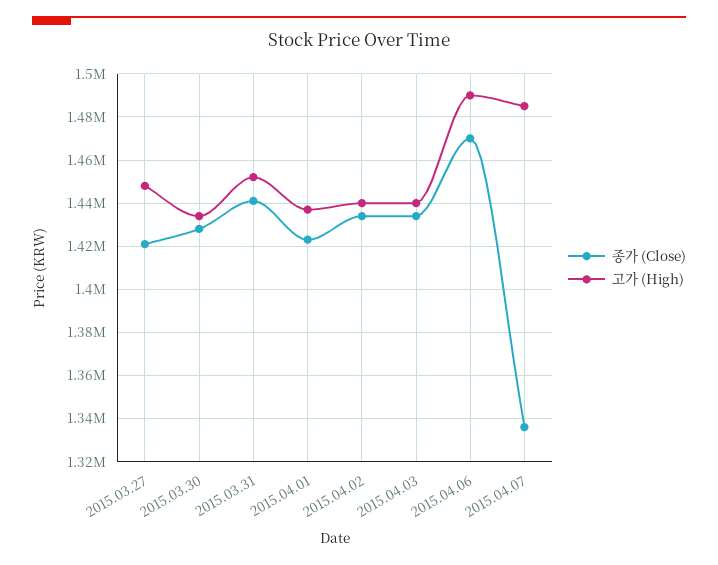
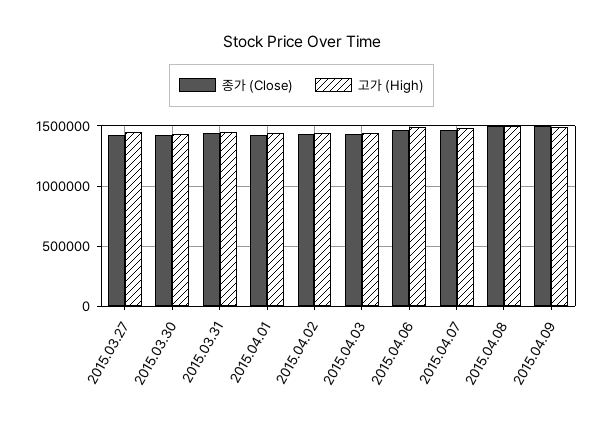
종가 (Close), 2015.04.07: 1335000 -> 1450000
종가 (Close), 2015.04.08: none -> 1500000
고가 (High), 2015.04.08: none -> 1500000
종가 (Close), 2015.04.09: none -> 1500000
고가 (High), 2015.04.09: none -> 1500000

